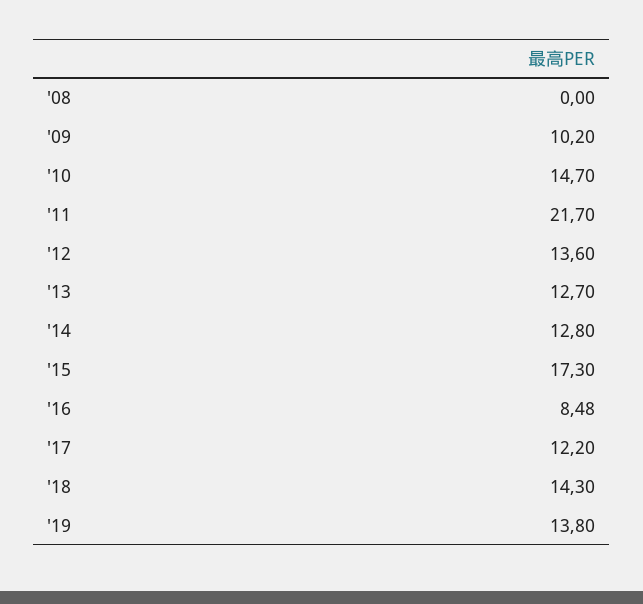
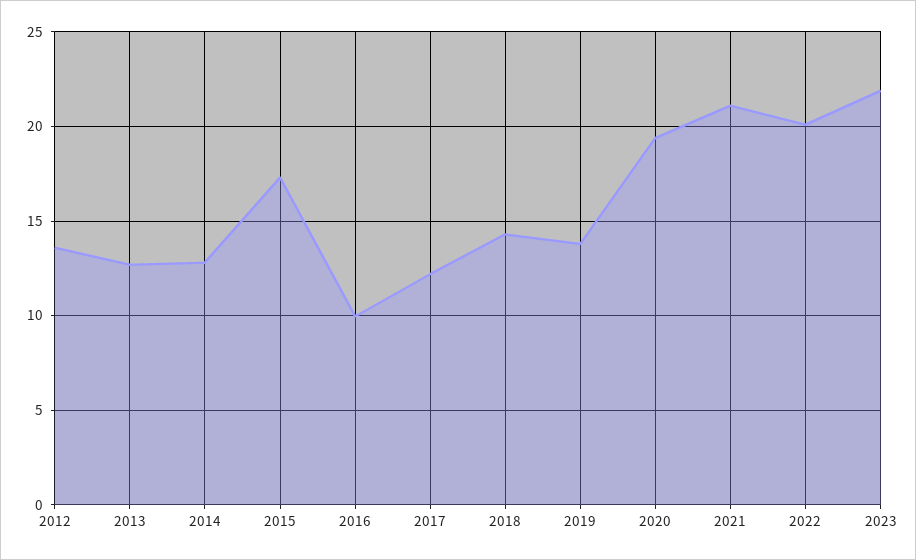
'08: 0 -> none
'09: 10.2 -> none
'10: 14.7 -> none
'11: 21.7 -> none
'16: 8.48 -> 10
2020: none -> 19.5
2021: none -> 21
2022: none -> 20
2023: none -> 22

